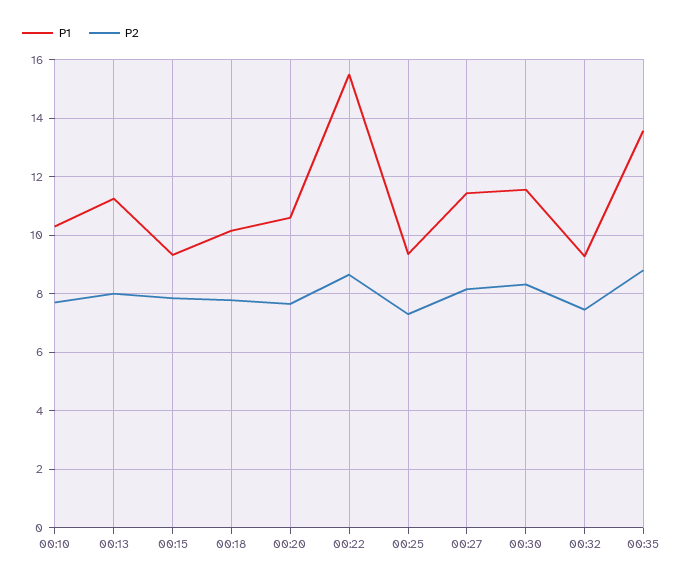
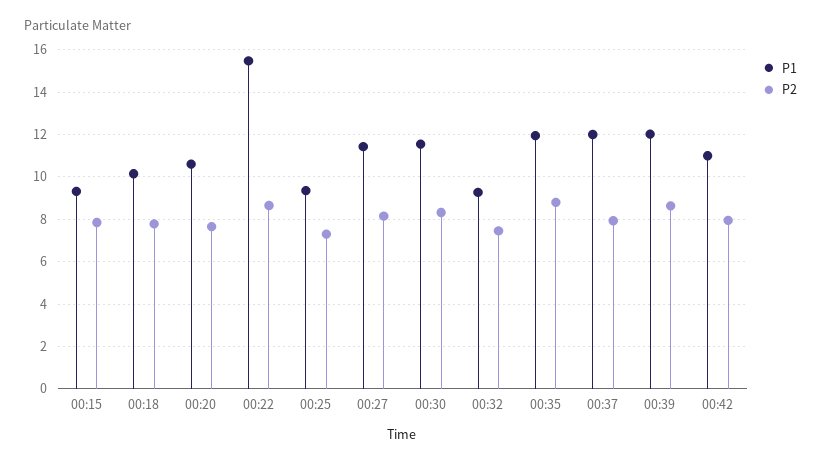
P1, 00:10: 10.25 -> none
P2, 00:10: 7.75 -> none
P1, 00:13: 11.25 -> none
P2, 00:13: 8 -> none
P1, 00:35: 13.5 -> 12
P1, 00:37: none -> 12
P2, 00:37: none -> 8
P1, 00:39: none -> 12
P2, 00:39: none -> 8.5
P1, 00:42: none -> 11
P2, 00:42: none -> 8

